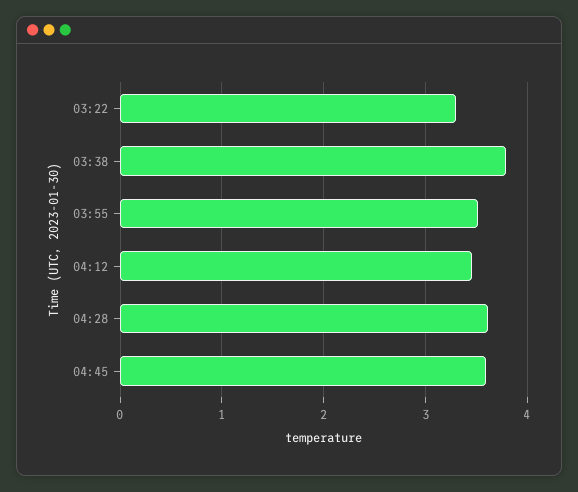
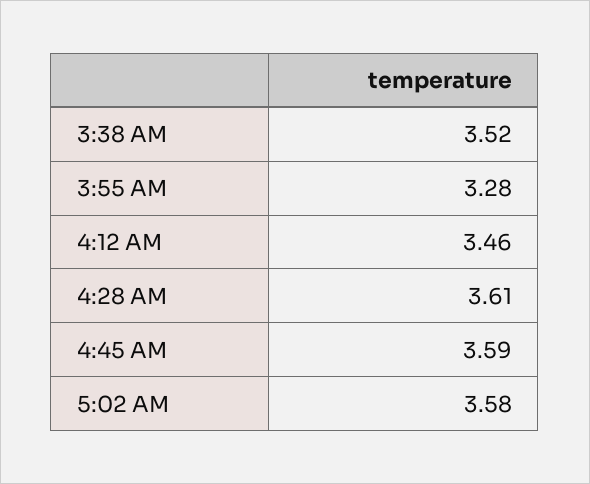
03:22: 3.3 -> none
03:38: 3.8 -> 3.52
03:55: 3.5 -> 3.28
5:02 AM: none -> 3.58

